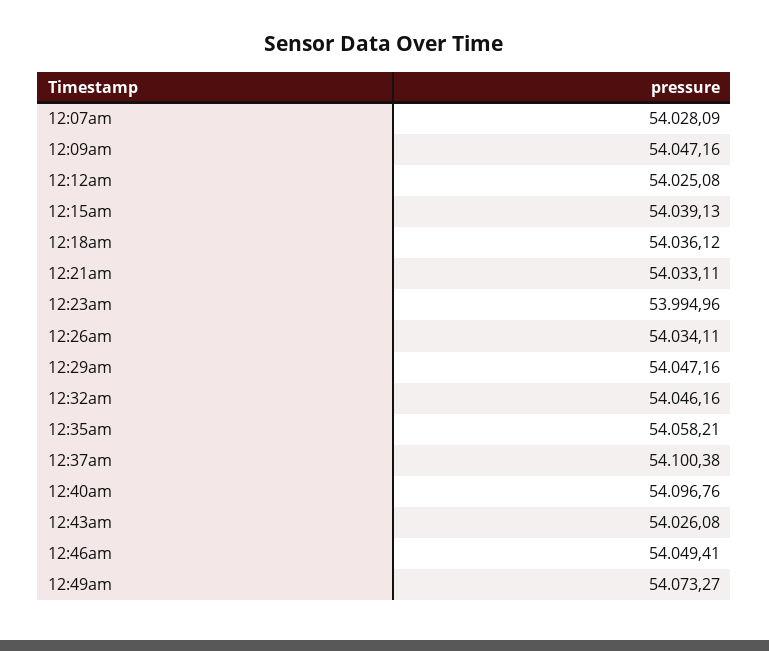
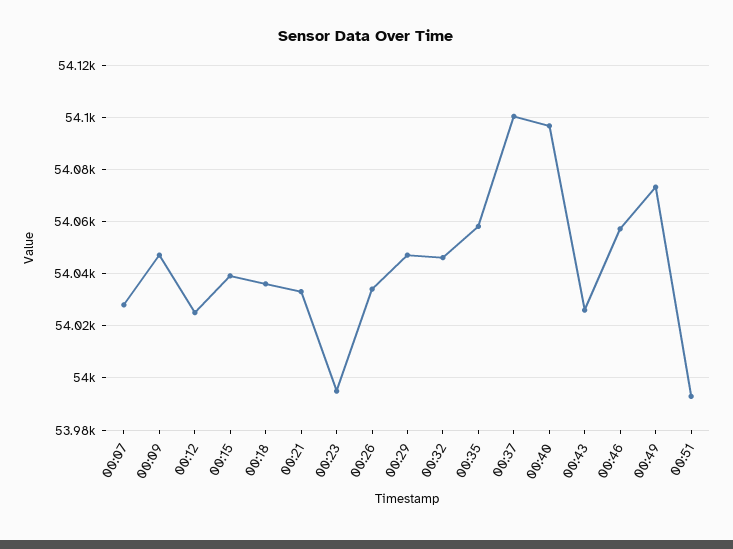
12:46am: 54049.41 -> 54057.5
00:51: none -> 53992.5

